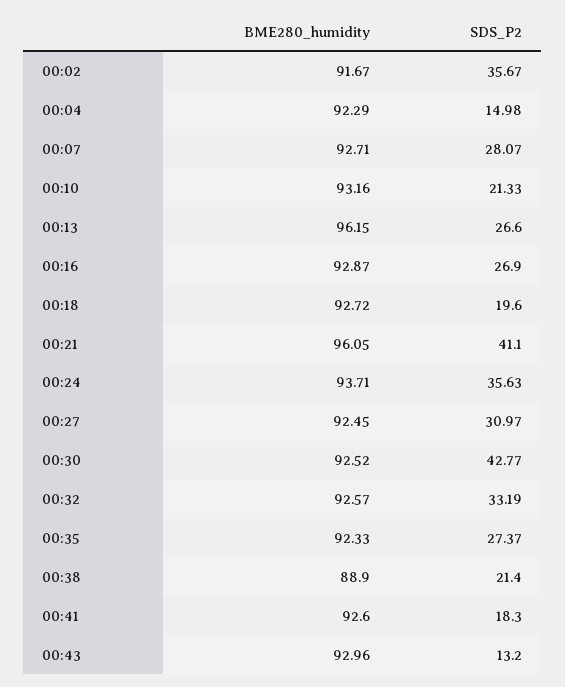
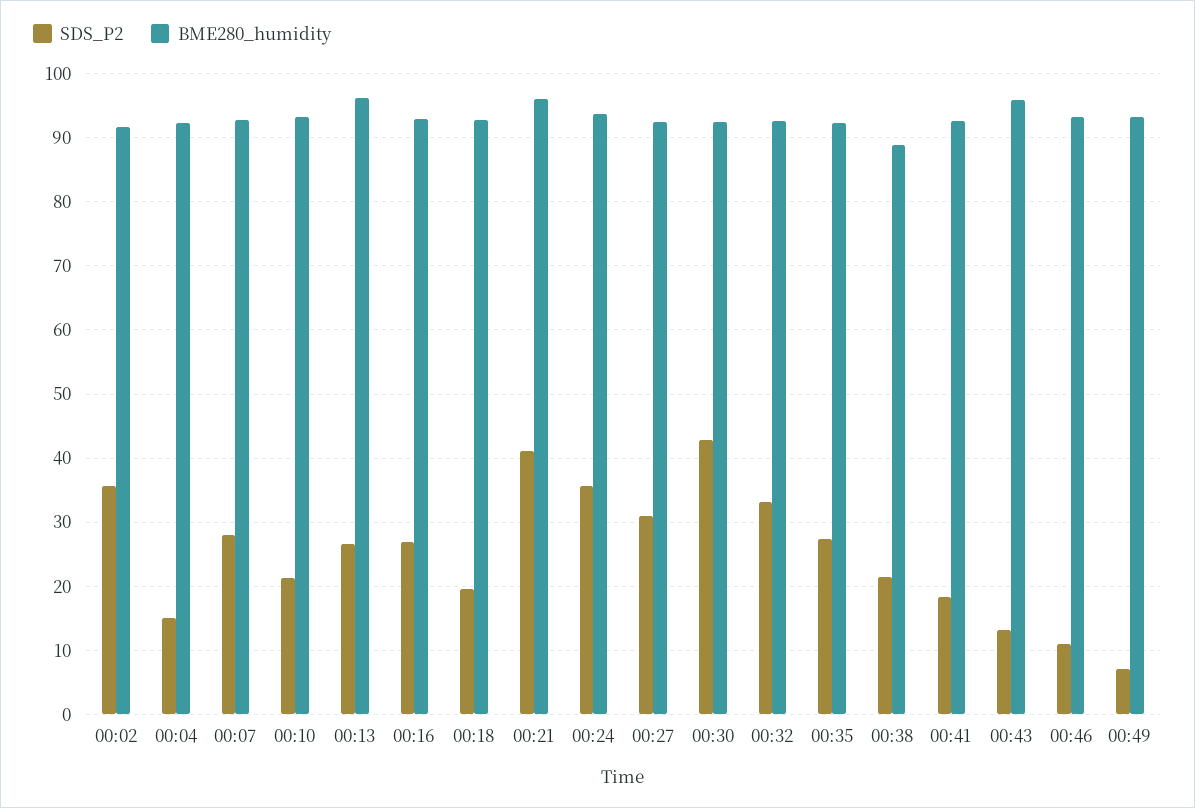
BME280_humidity, 00:43: 92.96 -> 96
SDS_P2, 00:46: none -> 11
BME280_humidity, 00:46: none -> 93
SDS_P2, 00:49: none -> 7
BME280_humidity, 00:49: none -> 93

